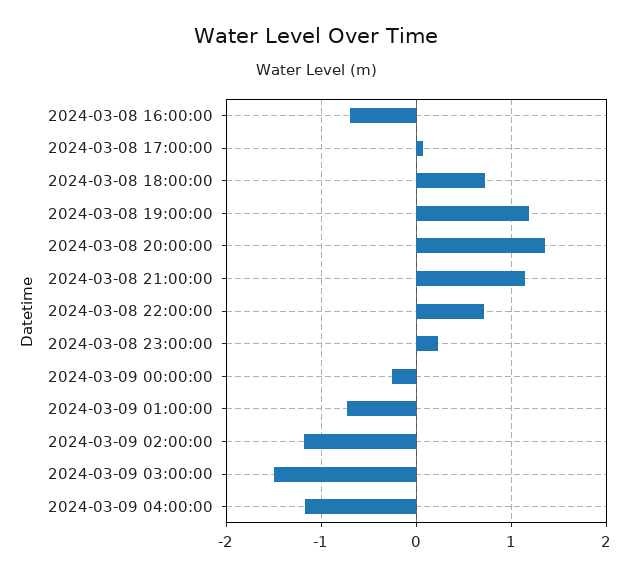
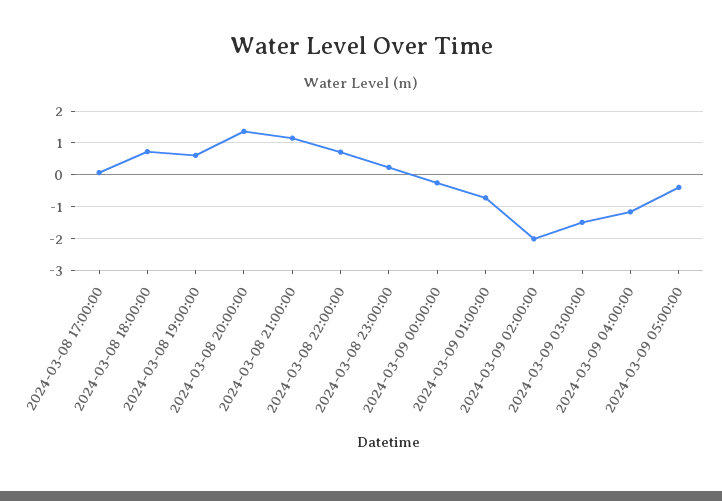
2024-03-08 16:00:00: -0.7 -> none
2024-03-08 19:00:00: 1.2 -> 0.6
2024-03-09 02:00:00: -1.2 -> -2
2024-03-09 05:00:00: none -> -0.4

